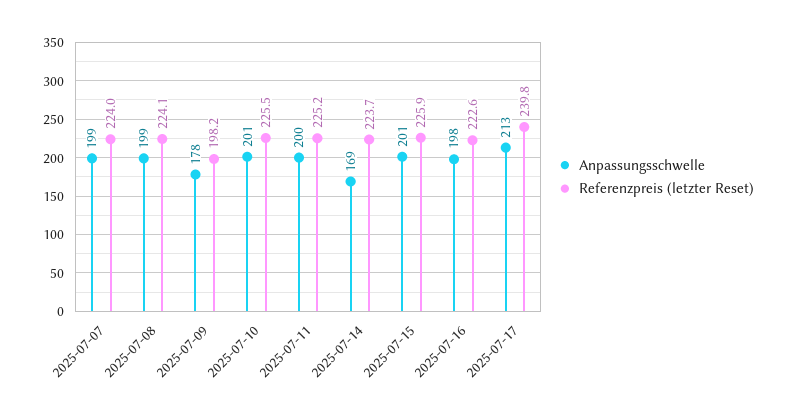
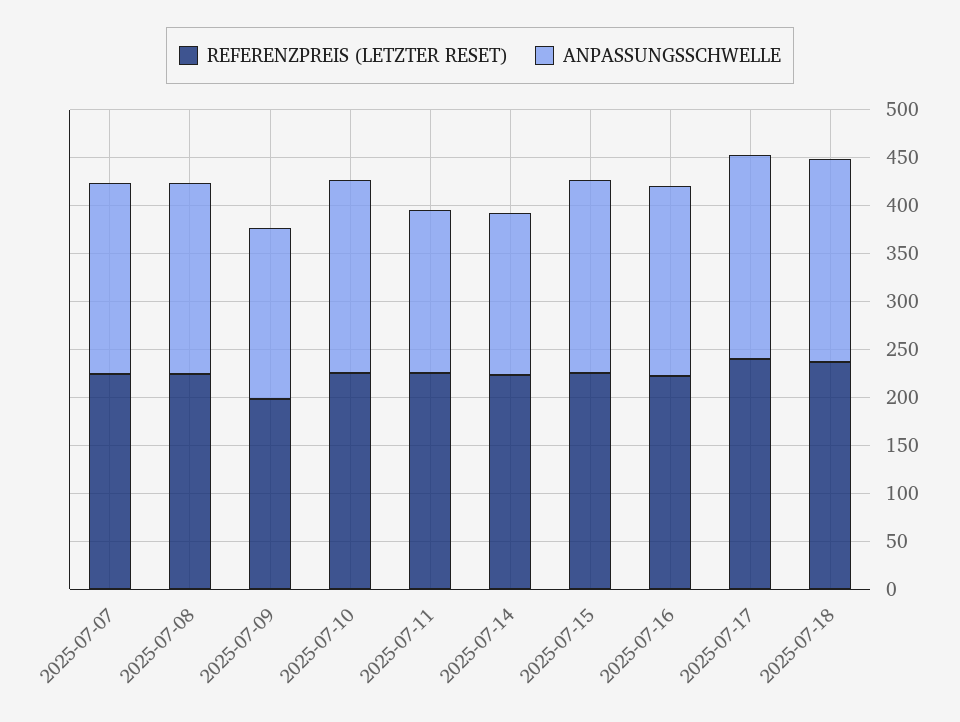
Anpassungsschwelle, 2025-07-11: 200 -> 170
Referenzpreis (letzter Reset), 2025-07-18: none -> 240
Anpassungsschwelle, 2025-07-18: none -> 210

